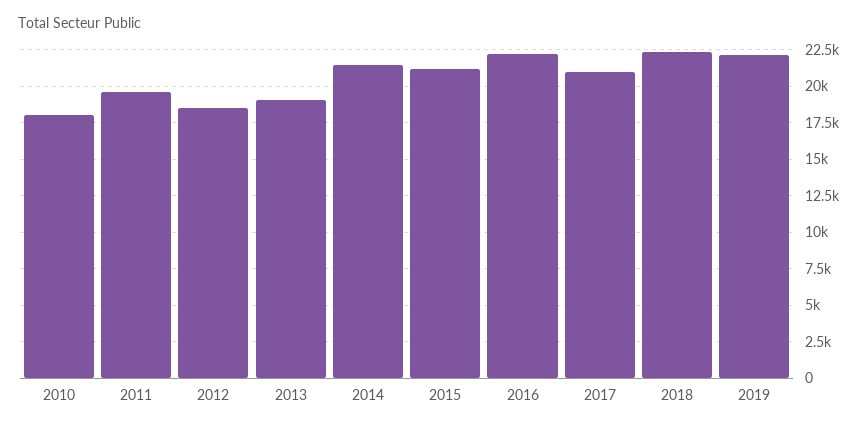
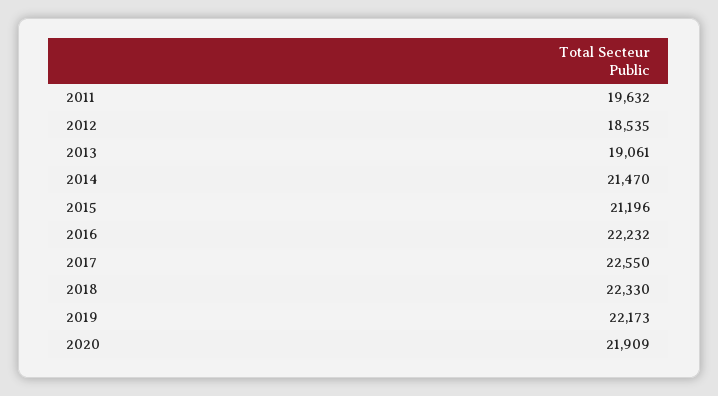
2010: 18000 -> none
2017: 21000 -> 22550
2020: none -> 21909

